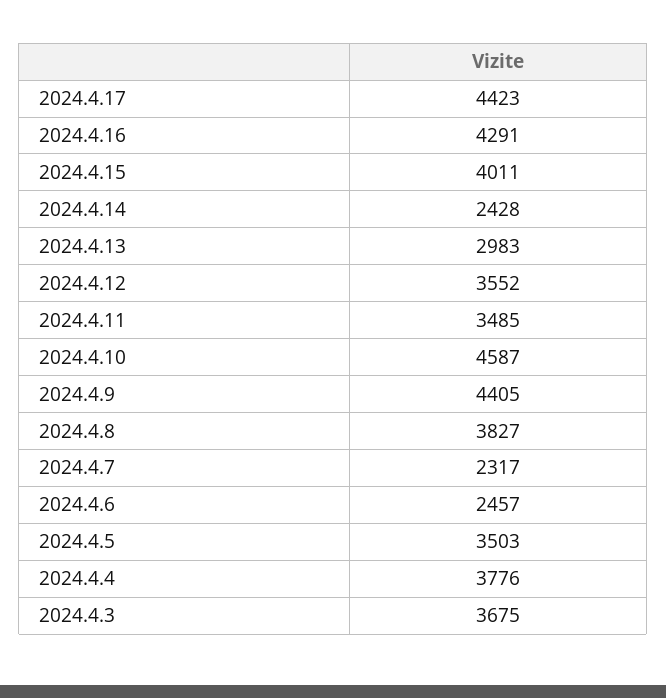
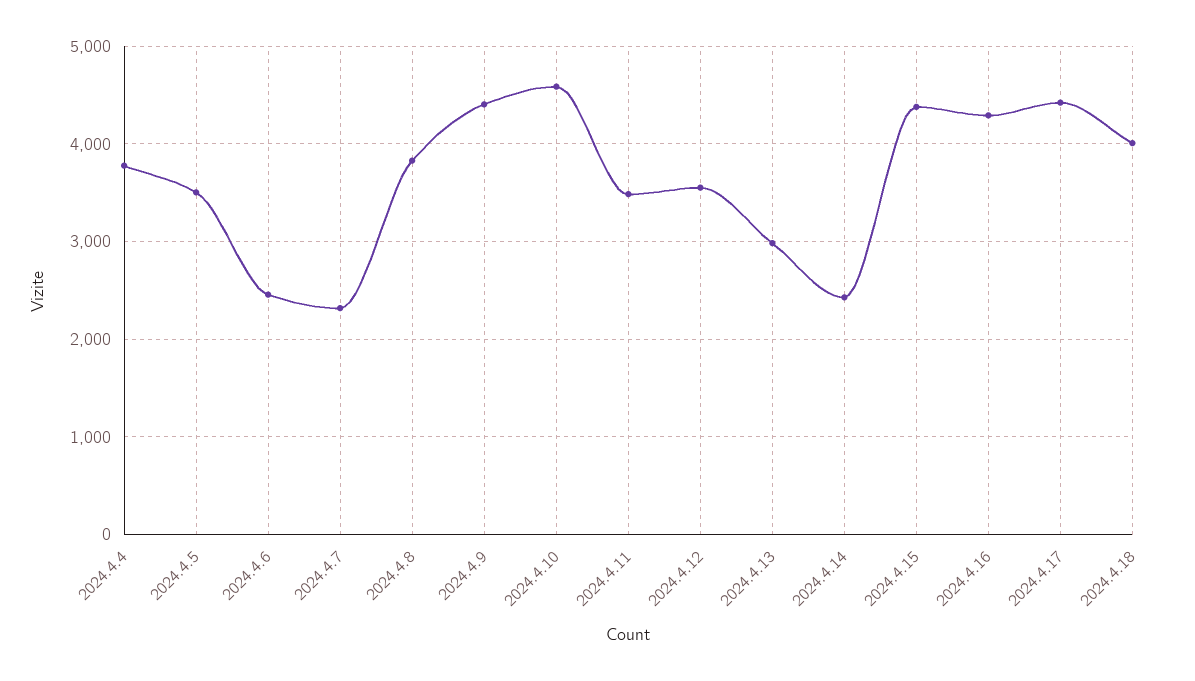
2024.4.15: 4011 -> 4400
2024.4.3: 3675 -> none
2024.4.18: none -> 4000

